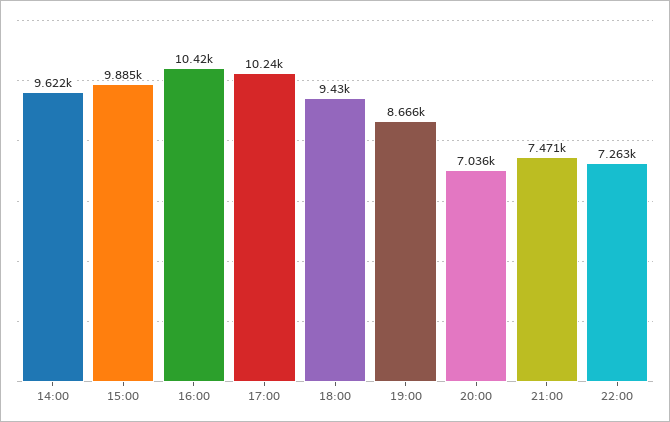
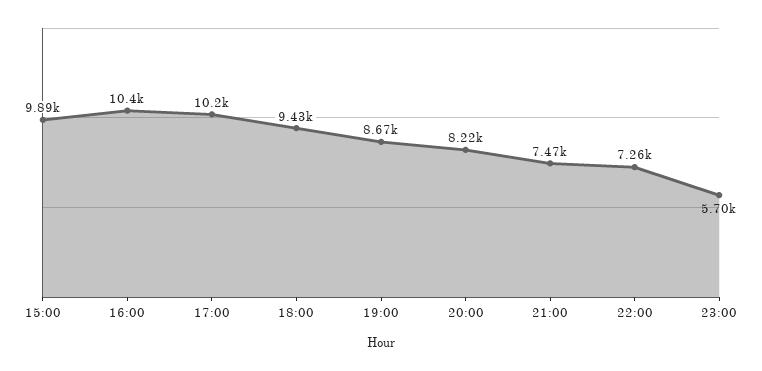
14:00: 9622 -> none
20:00: 7036 -> 8220
23:00: none -> 5700

